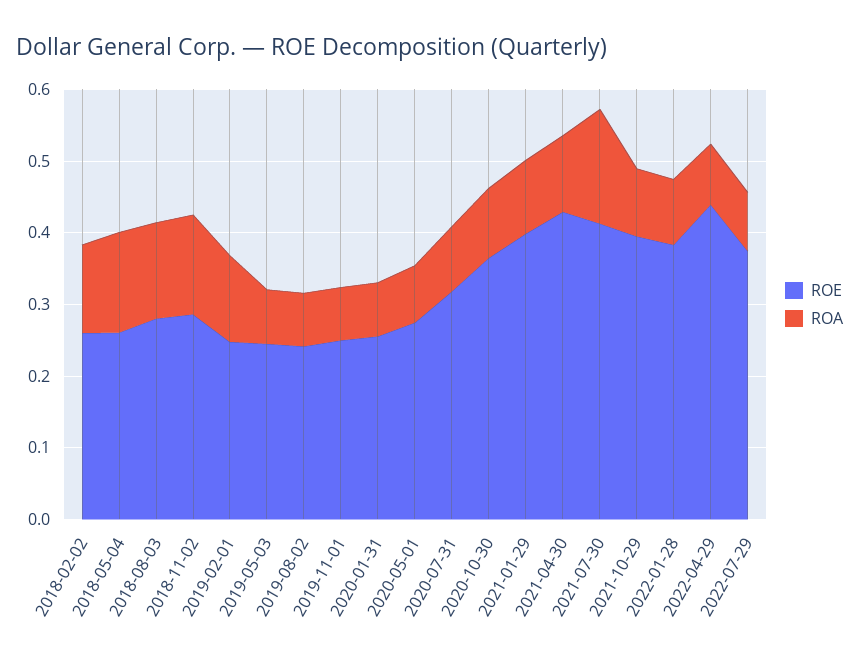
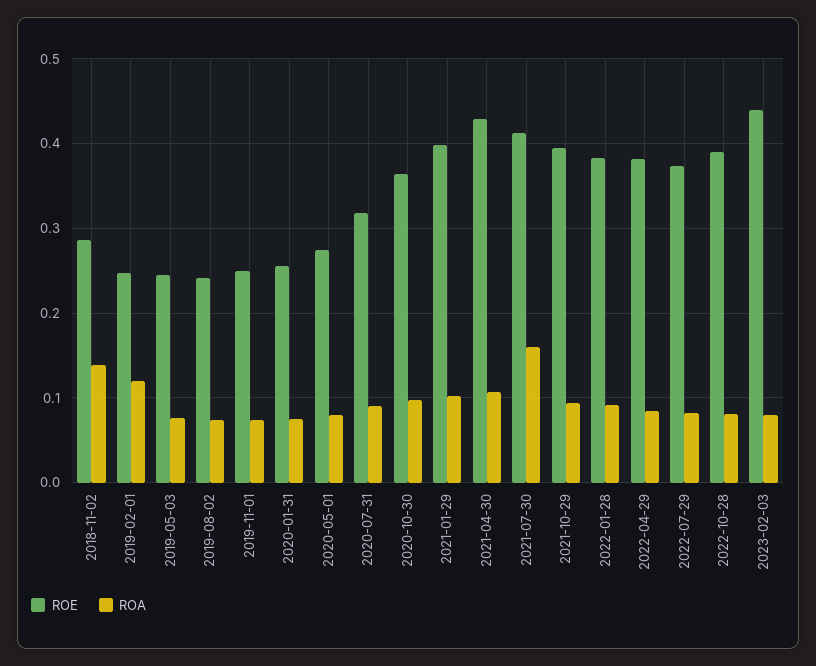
ROE, 2018-02-02: 0.26 -> none
ROA, 2018-02-02: 0.12 -> none
ROE, 2018-05-04: 0.26 -> none
ROA, 2018-05-04: 0.14 -> none
ROE, 2018-08-03: 0.28 -> none
ROA, 2018-08-03: 0.14 -> none
ROE, 2022-04-29: 0.44 -> 0.38
ROE, 2022-10-28: none -> 0.39
ROA, 2022-10-28: none -> 0.08
ROE, 2023-02-03: none -> 0.44
ROA, 2023-02-03: none -> 0.08

